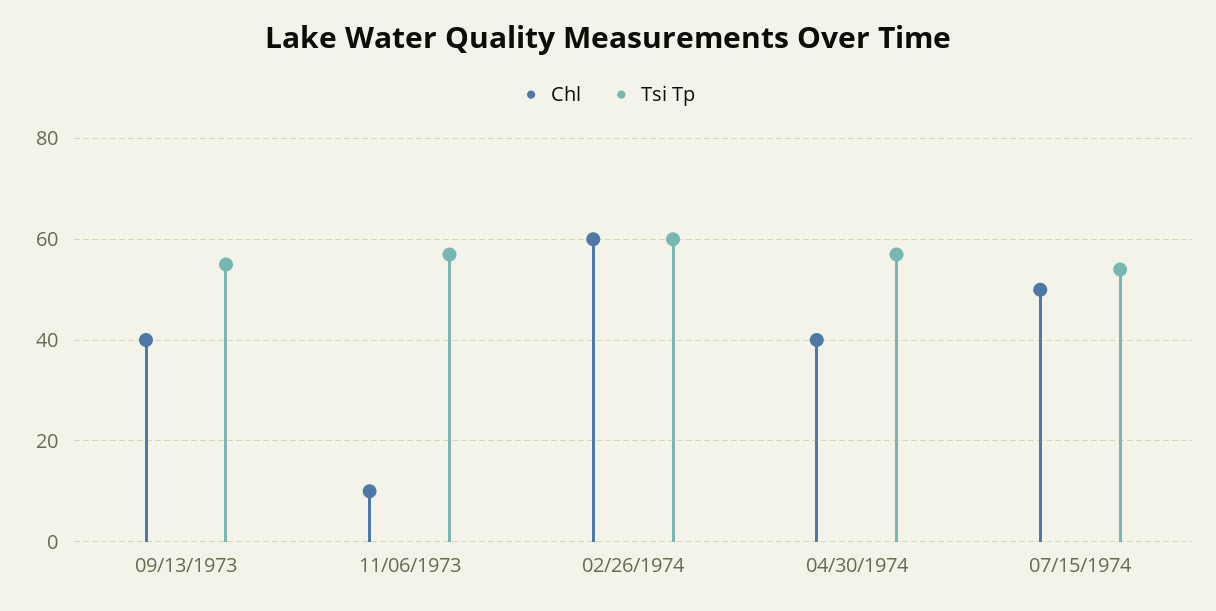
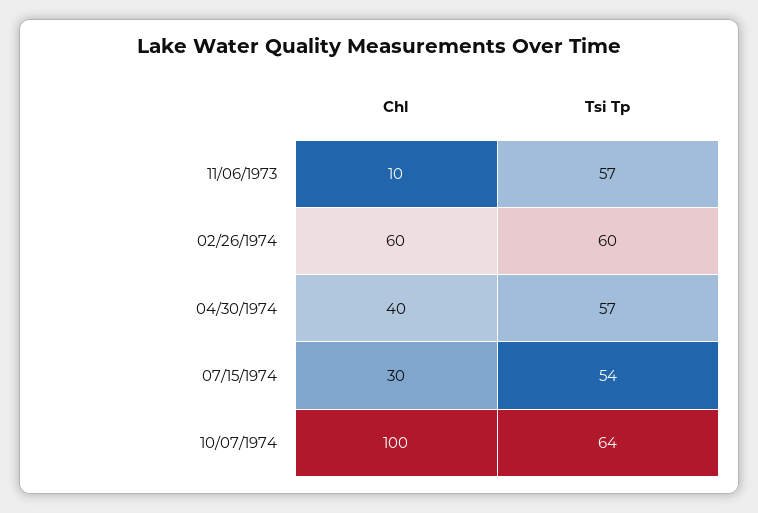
Chl, 09/13/1973: 40 -> none
Tsi Tp, 09/13/1973: 55 -> none
Chl, 07/15/1974: 50 -> 30
Chl, 10/07/1974: none -> 100
Tsi Tp, 10/07/1974: none -> 64

